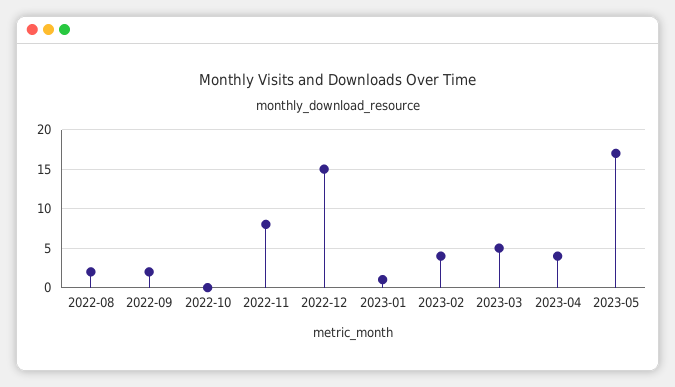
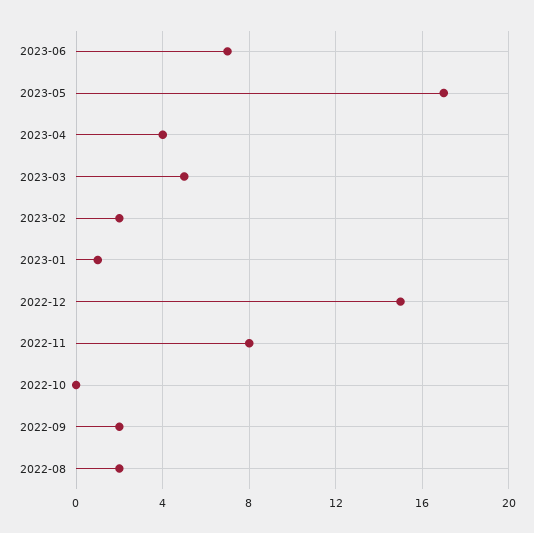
2023-02: 4 -> 2
2023-06: none -> 7

